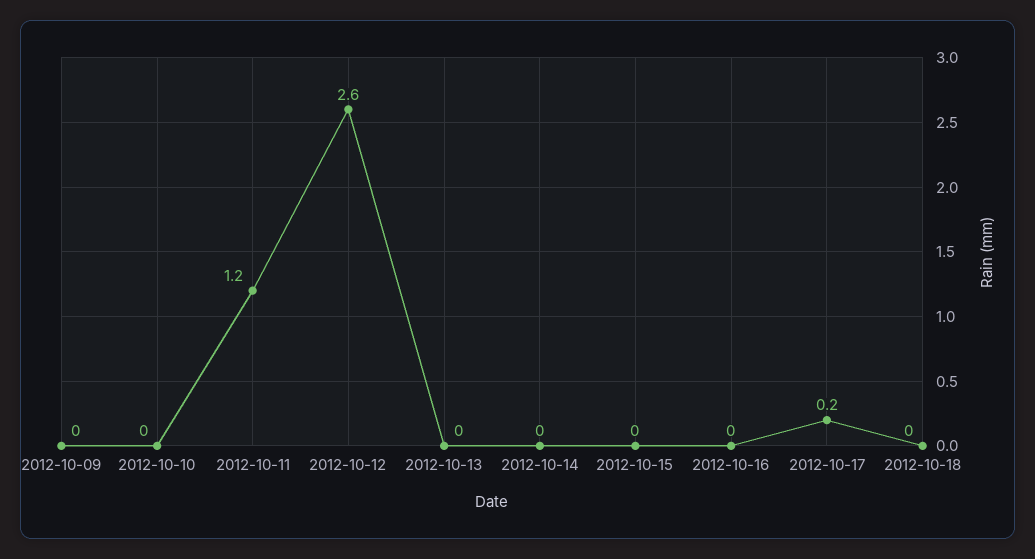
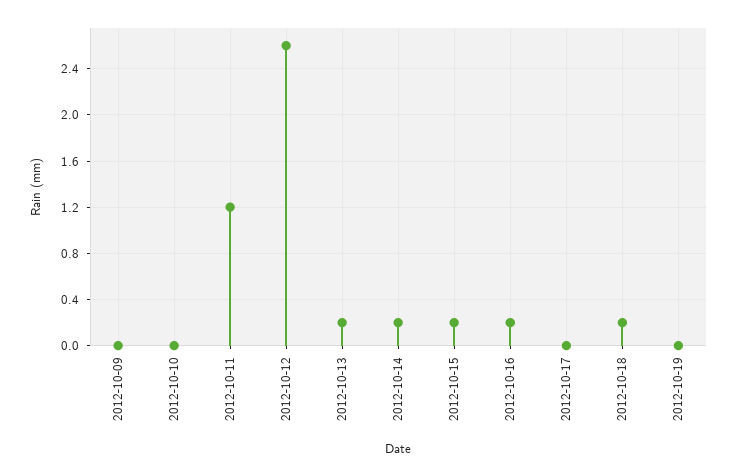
2012-10-13: 0 -> 0.2
2012-10-14: 0 -> 0.2
2012-10-15: 0 -> 0.2
2012-10-16: 0 -> 0.2
2012-10-17: 0.2 -> 0
2012-10-18: 0 -> 0.2
2012-10-19: none -> 0

